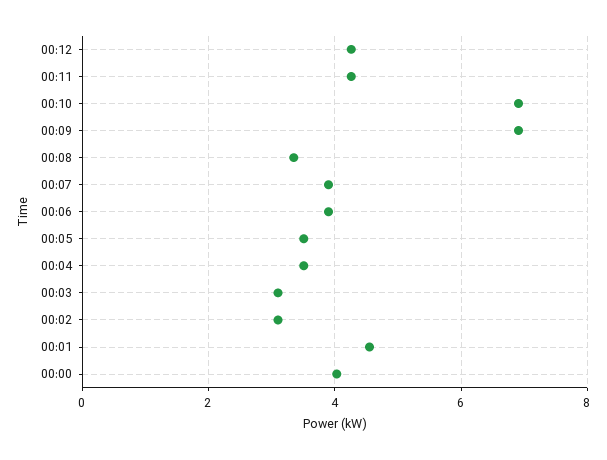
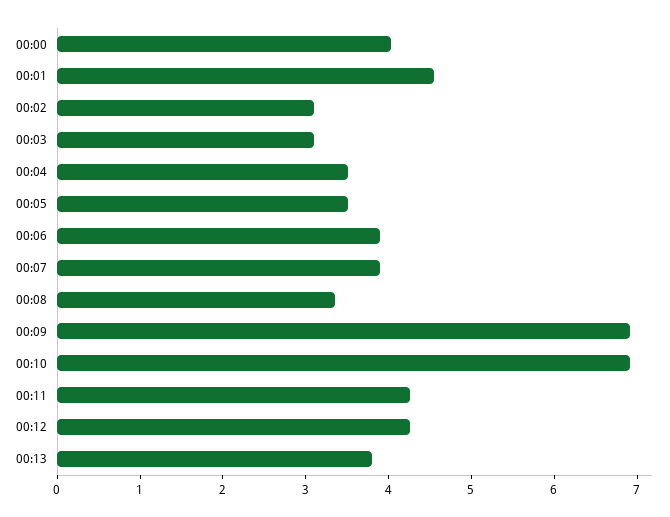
00:13: none -> 3.8

